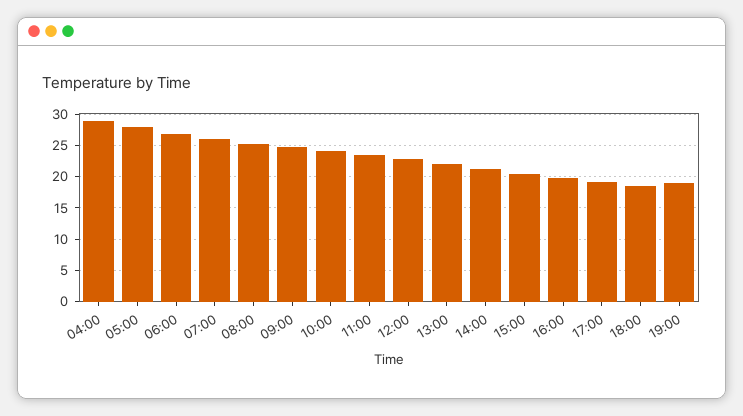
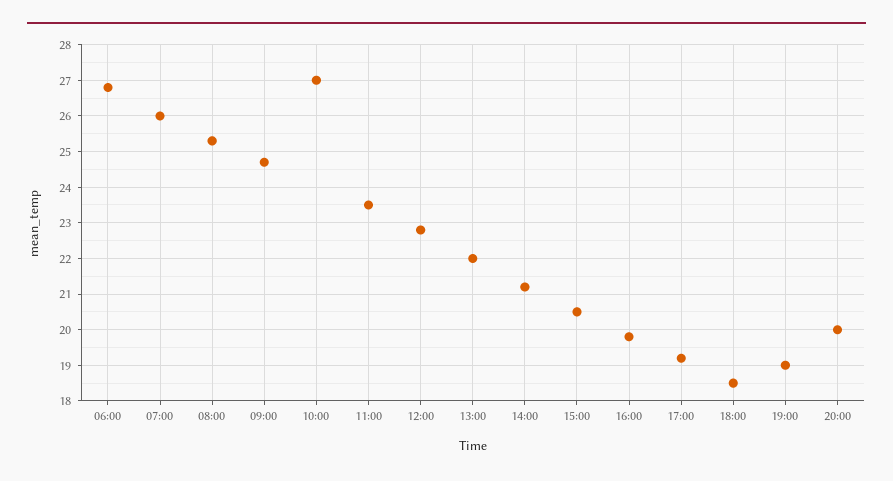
04:00: 29 -> none
05:00: 28 -> none
10:00: 24 -> 27
20:00: none -> 20

